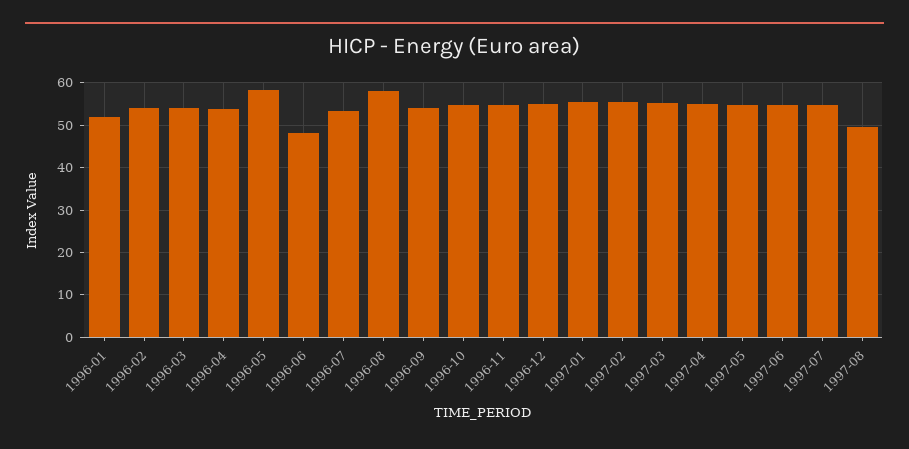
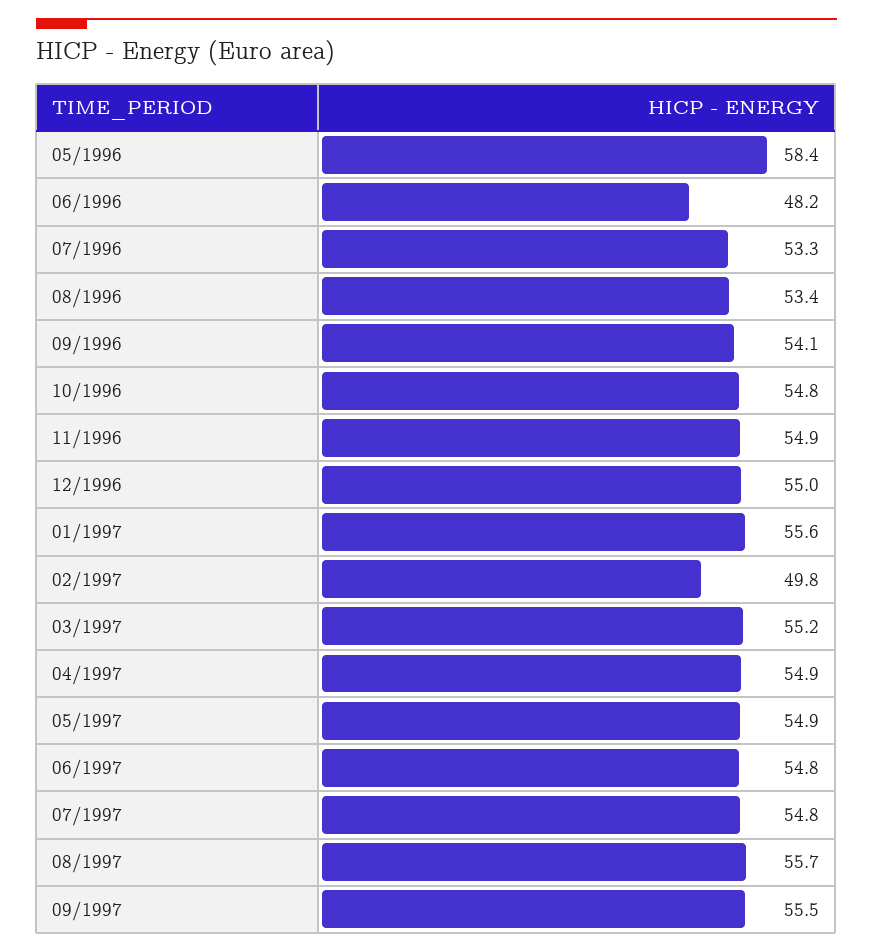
1996-01: 52 -> none
1996-02: 54 -> none
1996-03: 54 -> none
1996-04: 54 -> none
1996-08: 58 -> 53.4
1997-02: 56 -> 49.8
1997-08: 50 -> 55.7
09/1997: none -> 55.5

